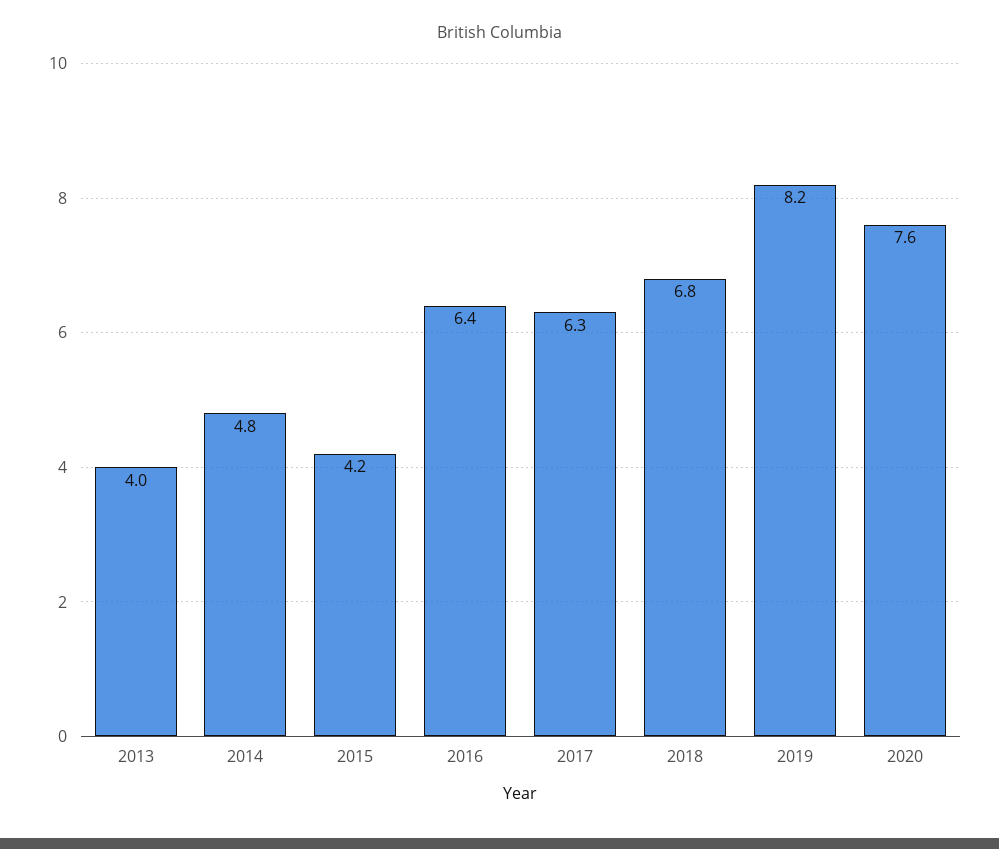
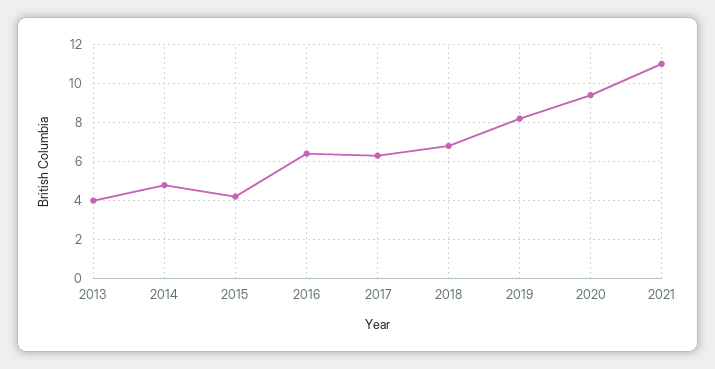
2020: 7.6 -> 9.5
2021: none -> 11

